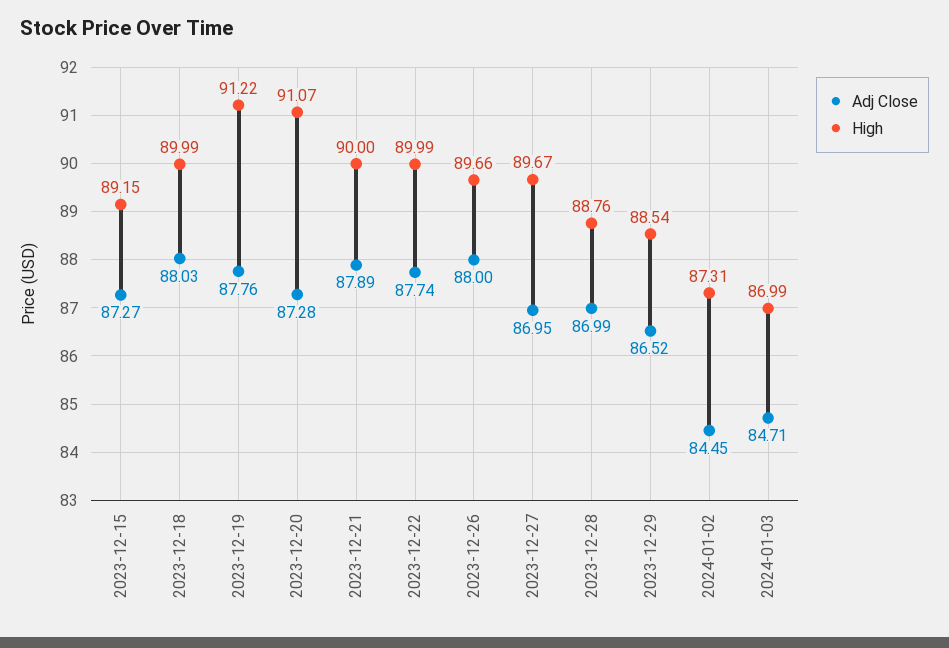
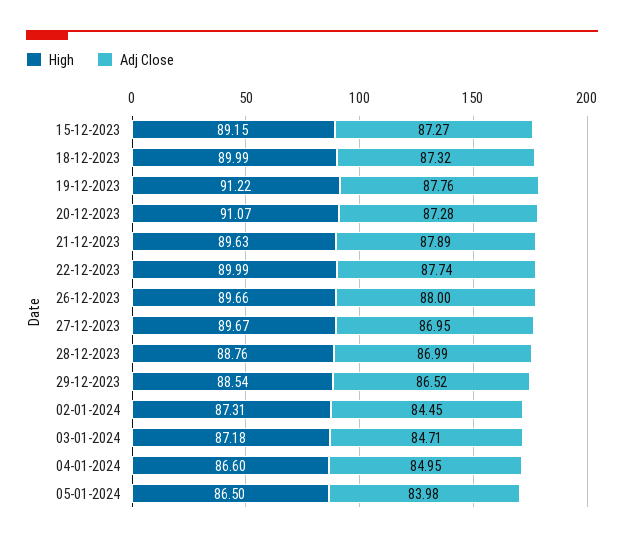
Adj Close, 2023-12-18: 88.03 -> 87.32
High, 2023-12-21: 90 -> 89.63
High, 2024-01-03: 86.99 -> 87.18
High, 04-01-2024: none -> 86.6
Adj Close, 04-01-2024: none -> 84.95
High, 05-01-2024: none -> 86.5
Adj Close, 05-01-2024: none -> 83.98

